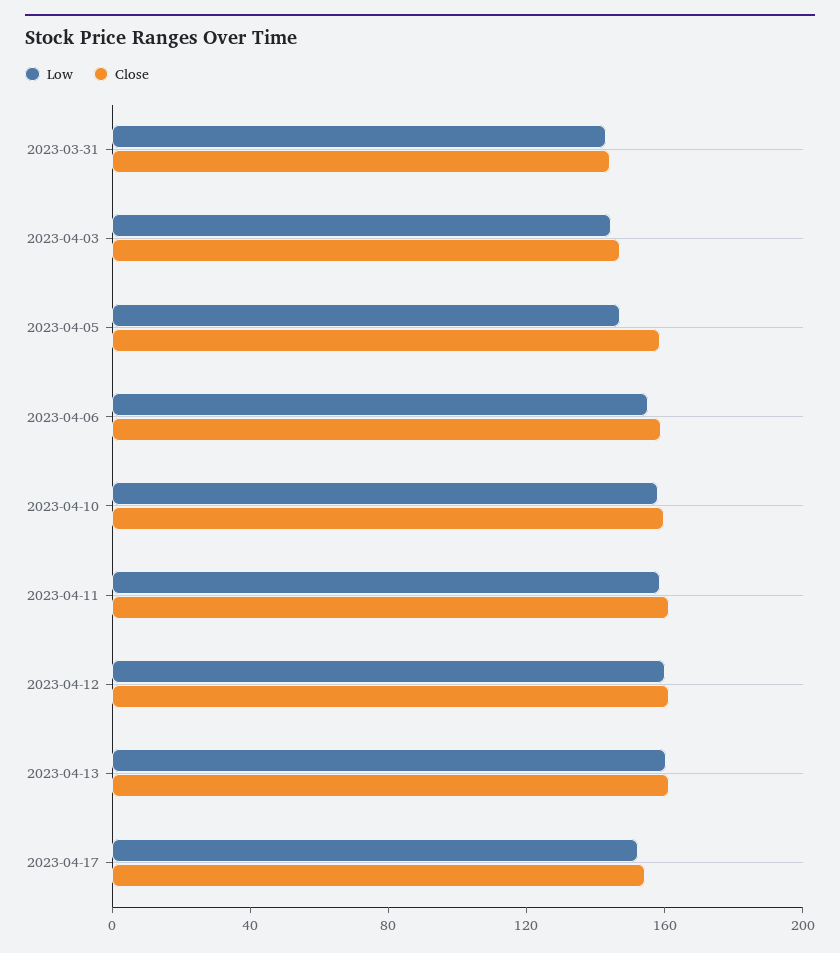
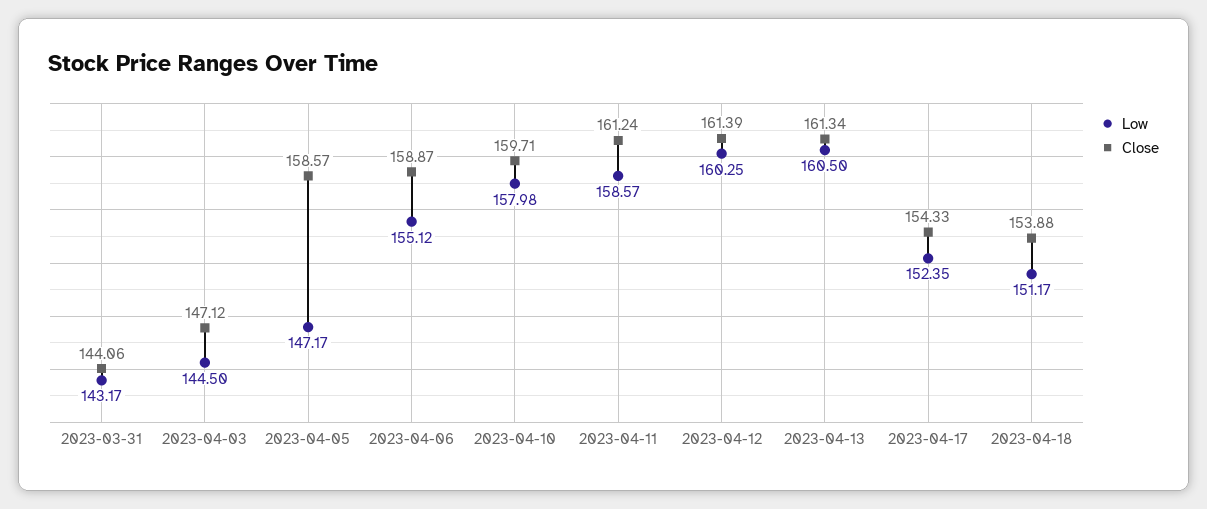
Low, 2023-04-18: none -> 151.17
Close, 2023-04-18: none -> 153.88

